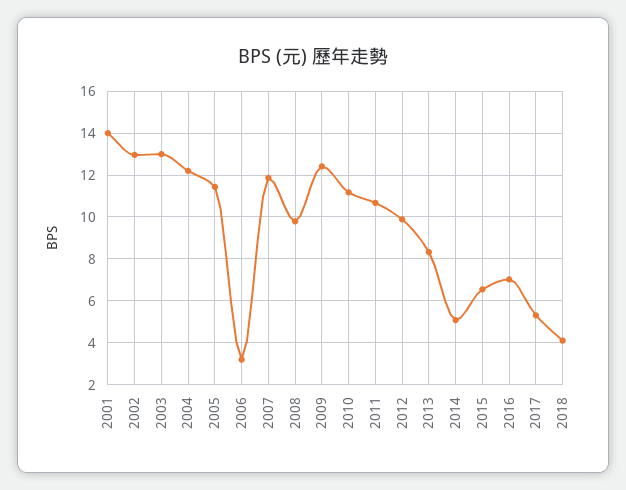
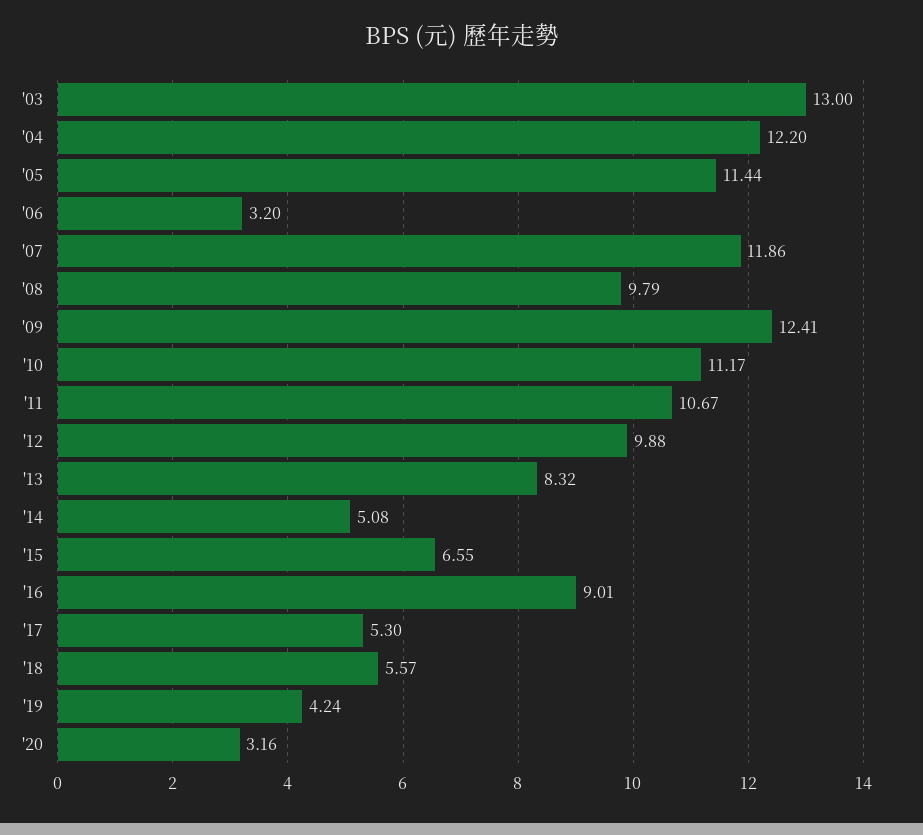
2001: 14 -> none
2002: 13 -> none
2016: 7 -> 9.01
2018: 4 -> 5.57
'19: none -> 4.24
'20: none -> 3.16

